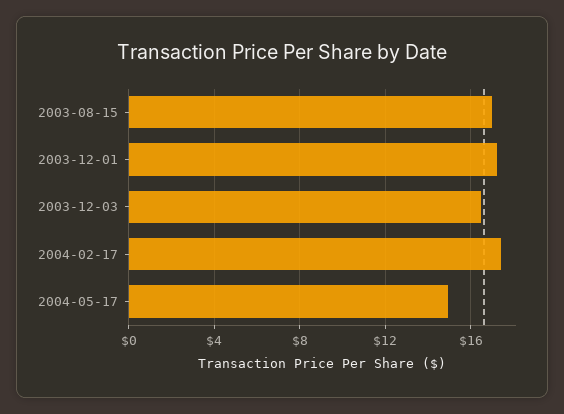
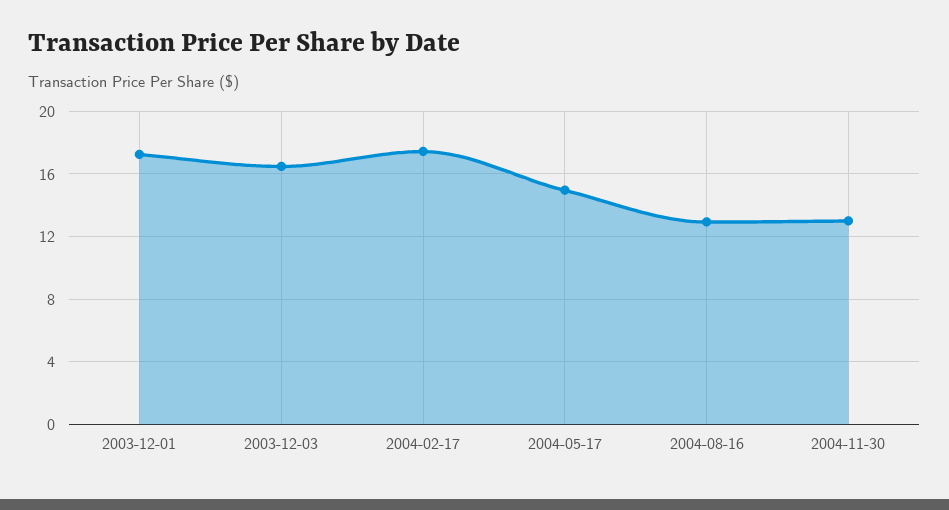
2003-08-15: 17 -> none
2004-08-16: none -> 13
2004-11-30: none -> 13

